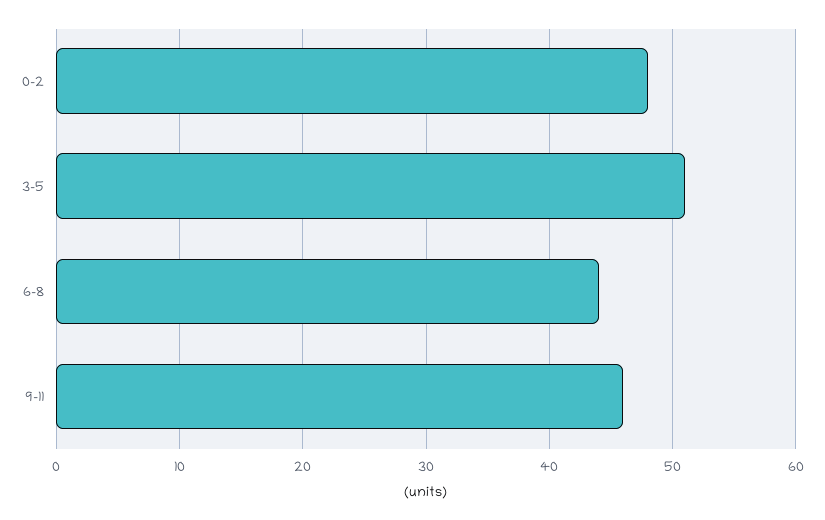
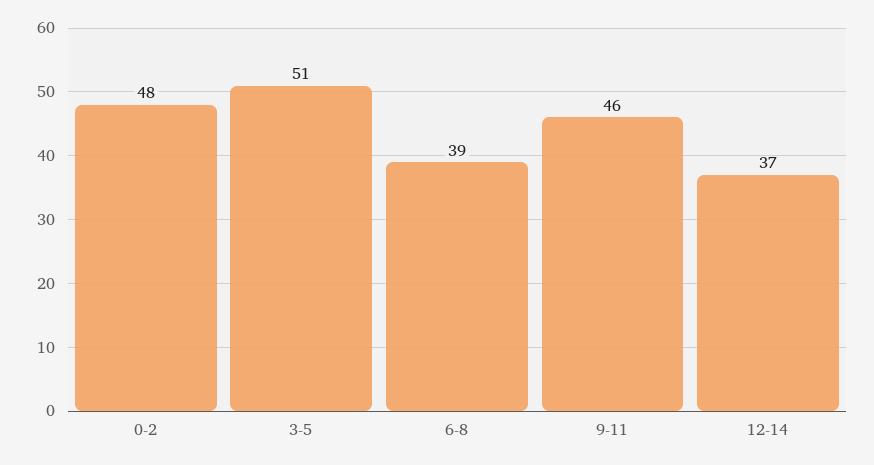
6-8: 44 -> 39
12-14: none -> 37

